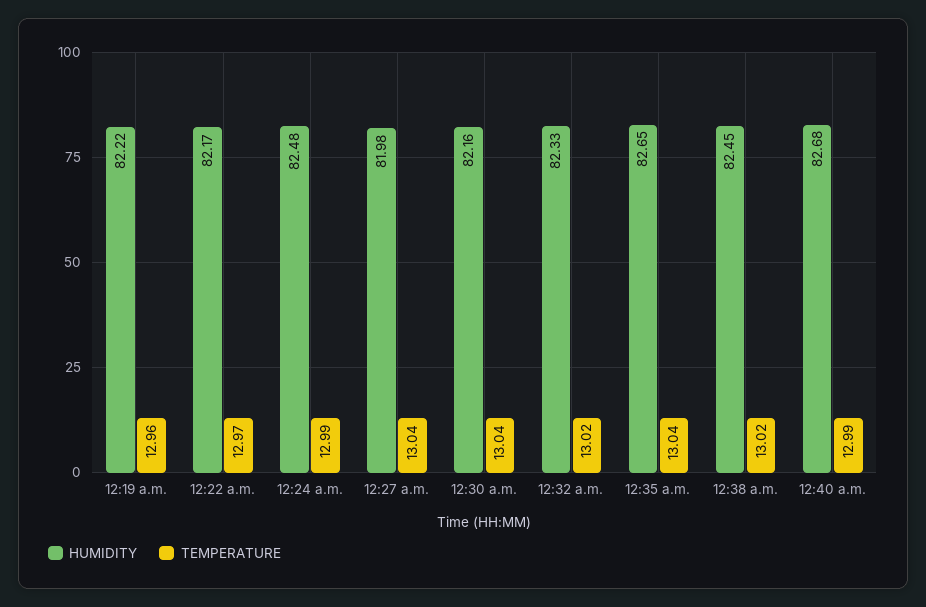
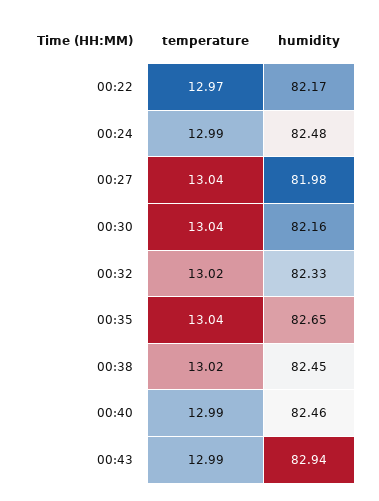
HUMIDITY, 12:19 a.m.: 82.22 -> none
TEMPERATURE, 12:19 a.m.: 12.96 -> none
HUMIDITY, 12:40 a.m.: 82.68 -> 82.46
TEMPERATURE, 00:43: none -> 12.99
HUMIDITY, 00:43: none -> 82.94

